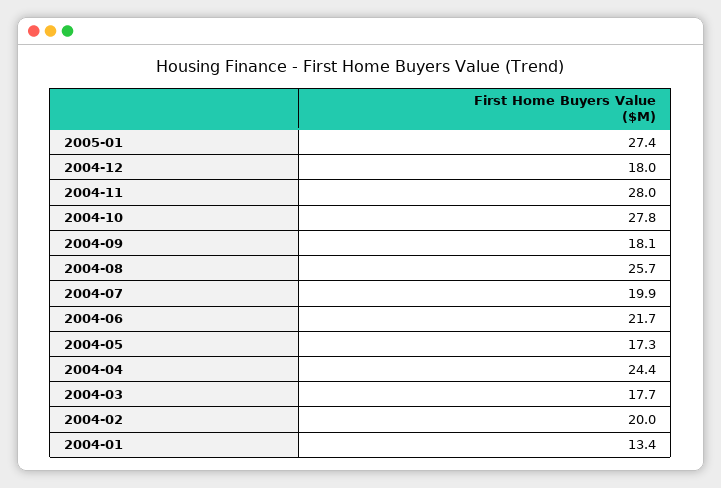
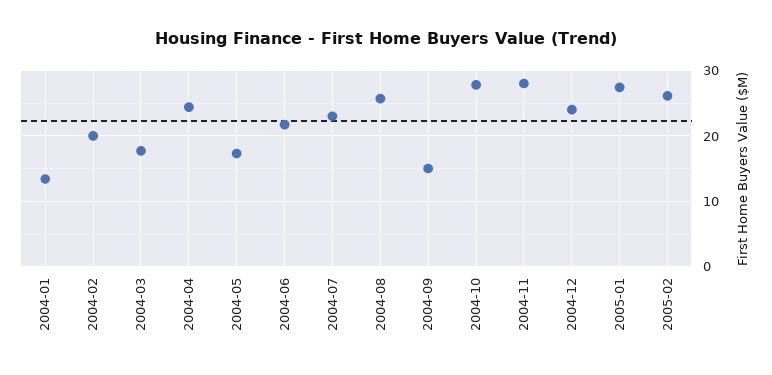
2004-12: 18 -> 24
2004-09: 18.1 -> 15
2004-07: 19.9 -> 23
2005-02: none -> 26

